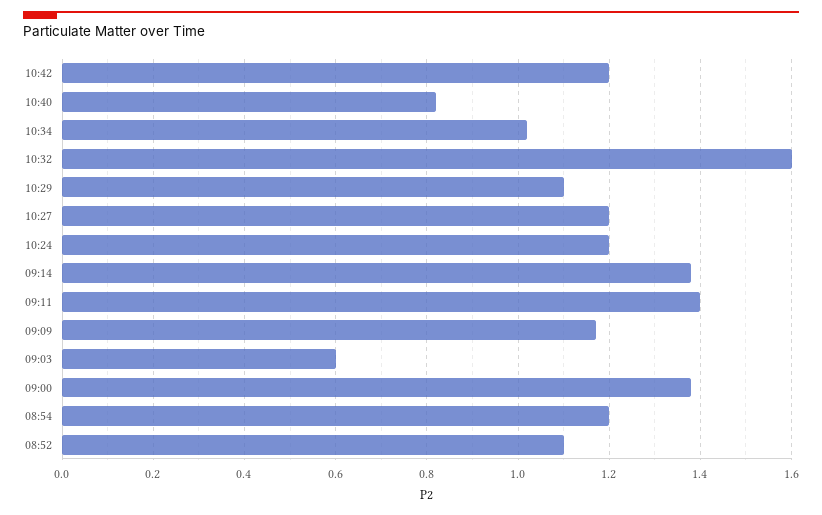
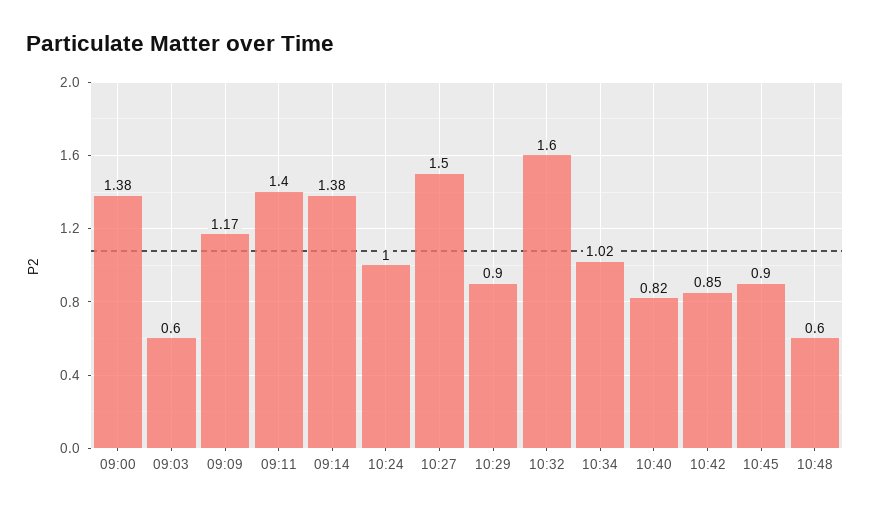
10:42: 1.2 -> 0.85
10:29: 1.1 -> 0.9
10:27: 1.2 -> 1.5
10:24: 1.2 -> 1
08:54: 1.2 -> none
08:52: 1.1 -> none
10:45: none -> 0.9
10:48: none -> 0.6

